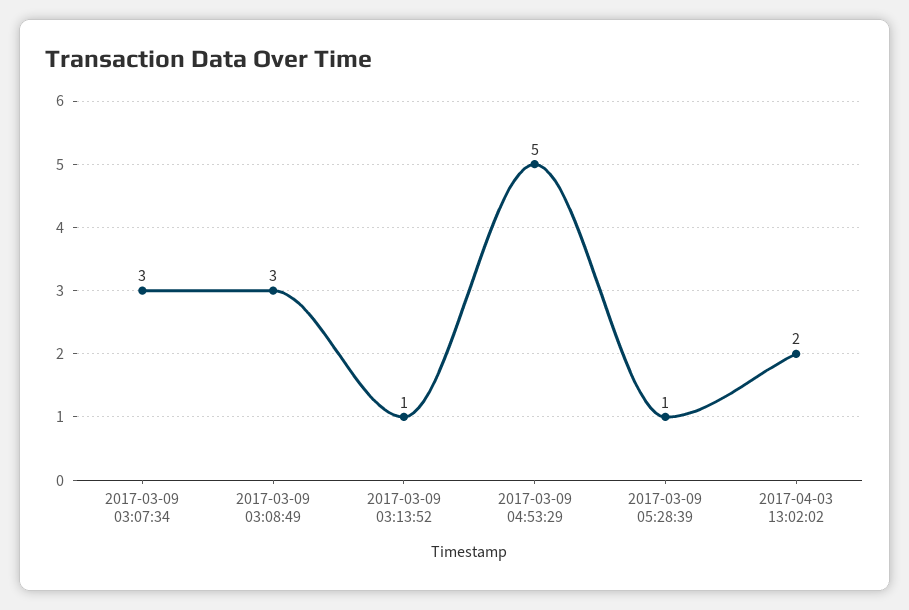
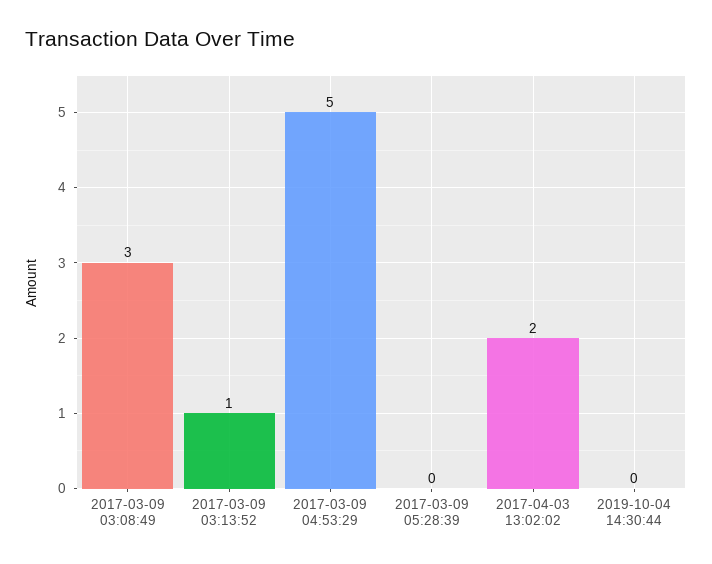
2017-03-09 03:07:34: 3 -> none
2017-03-09 05:28:39: 1 -> 0
2019-10-04 14:30:44: none -> 0

